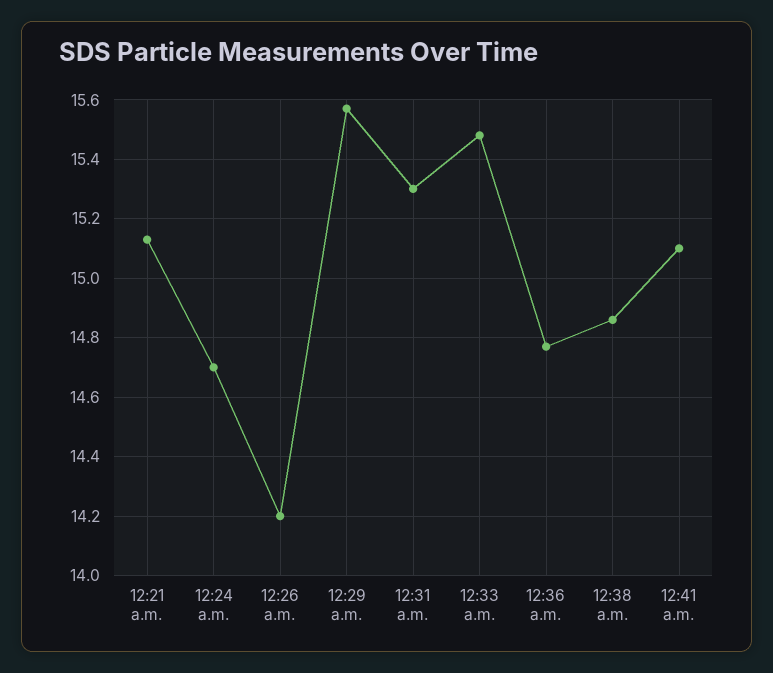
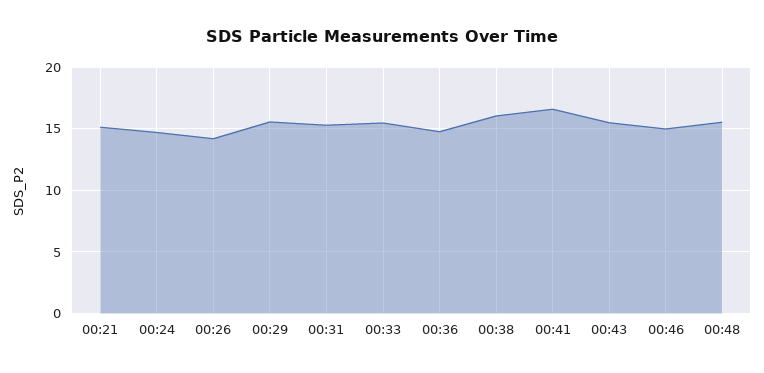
12:38 a.m.: 14.85 -> 16
12:41 a.m.: 15.1 -> 16.5
00:43: none -> 15.5
00:46: none -> 15
00:48: none -> 15.5

